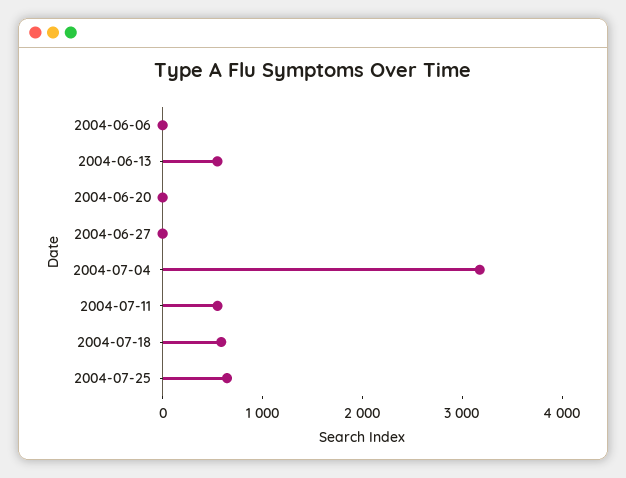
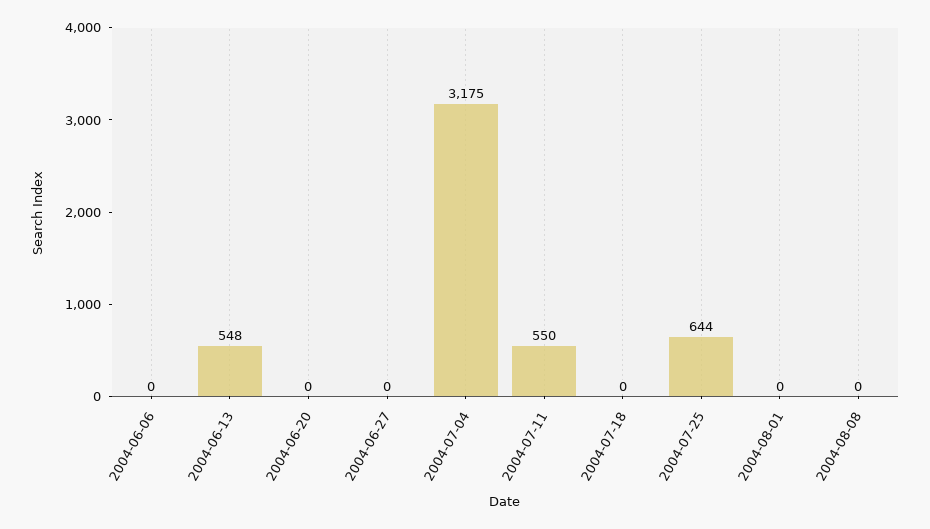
2004-07-18: 600 -> 0
2004-08-01: none -> 0
2004-08-08: none -> 0

